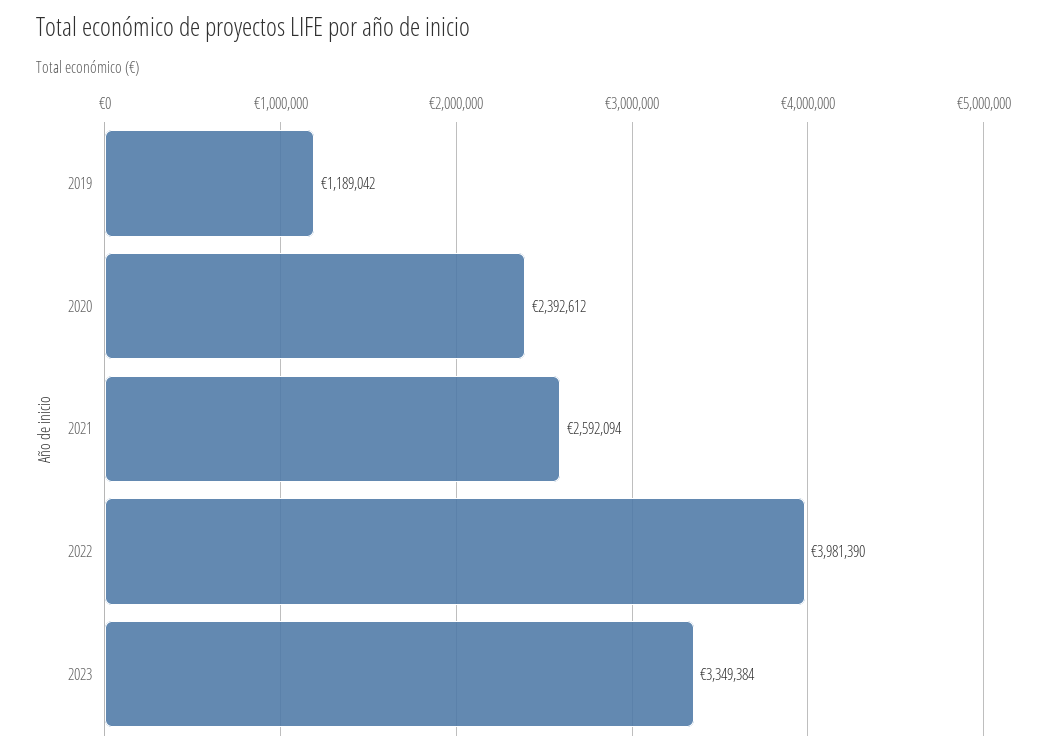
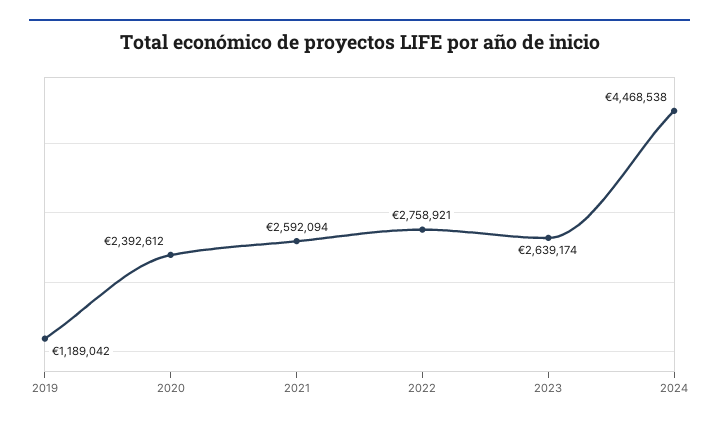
2022: 3981390 -> 2758921
2023: 3349384 -> 2639174
2024: none -> 4468538

